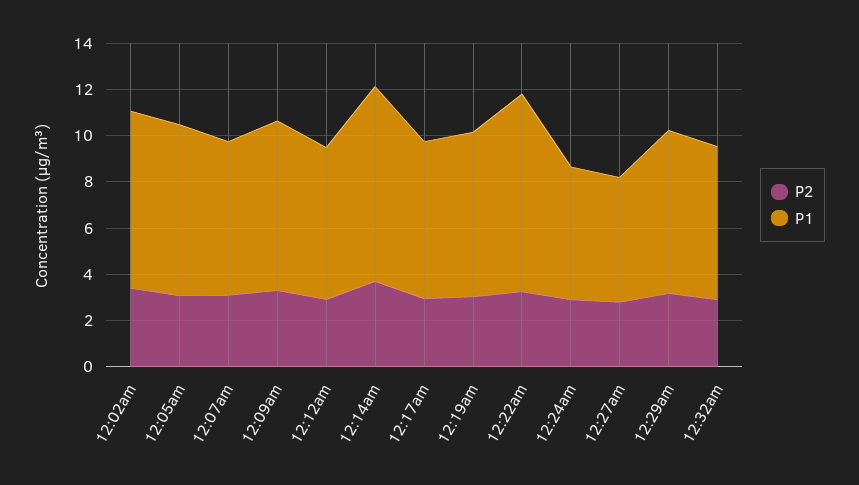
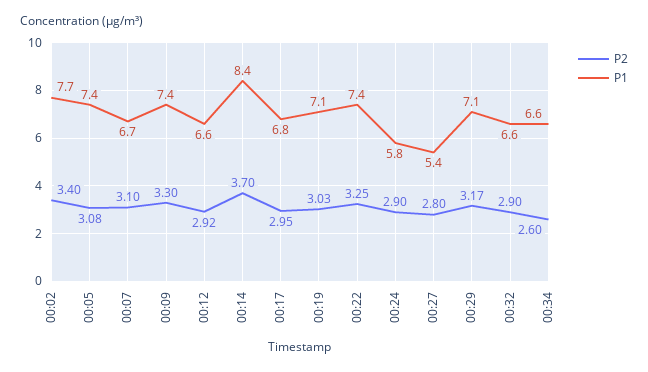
P1, 12:22am: 8.5 -> 7.4
P2, 00:34: none -> 2.6
P1, 00:34: none -> 6.6

